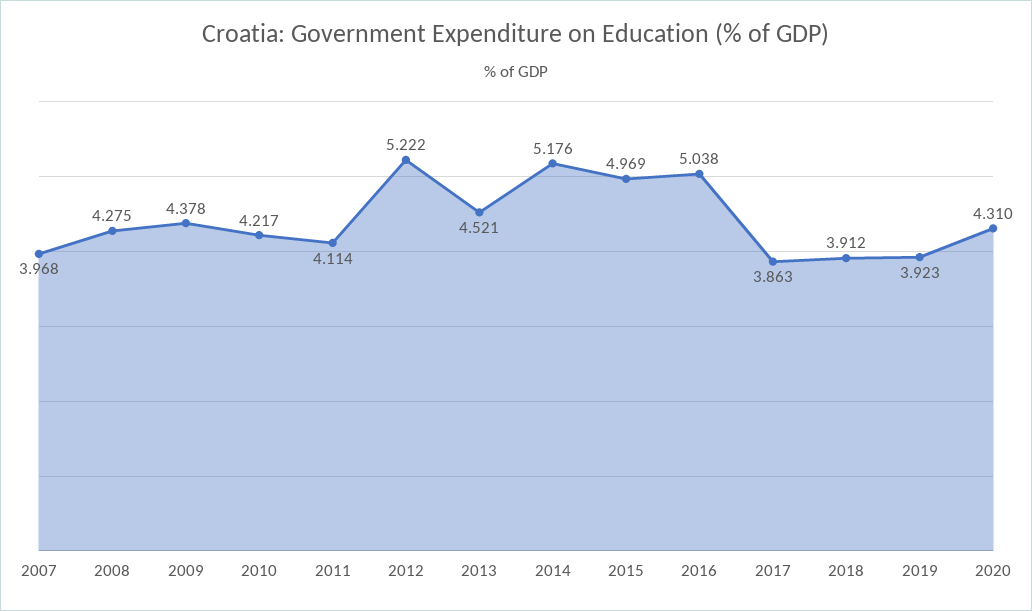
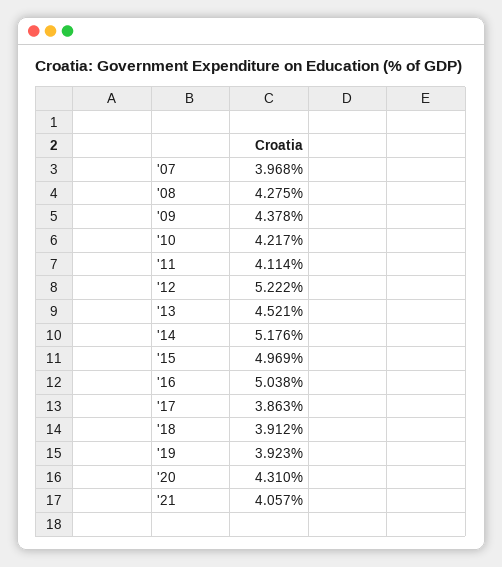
'21: none -> 4.057

